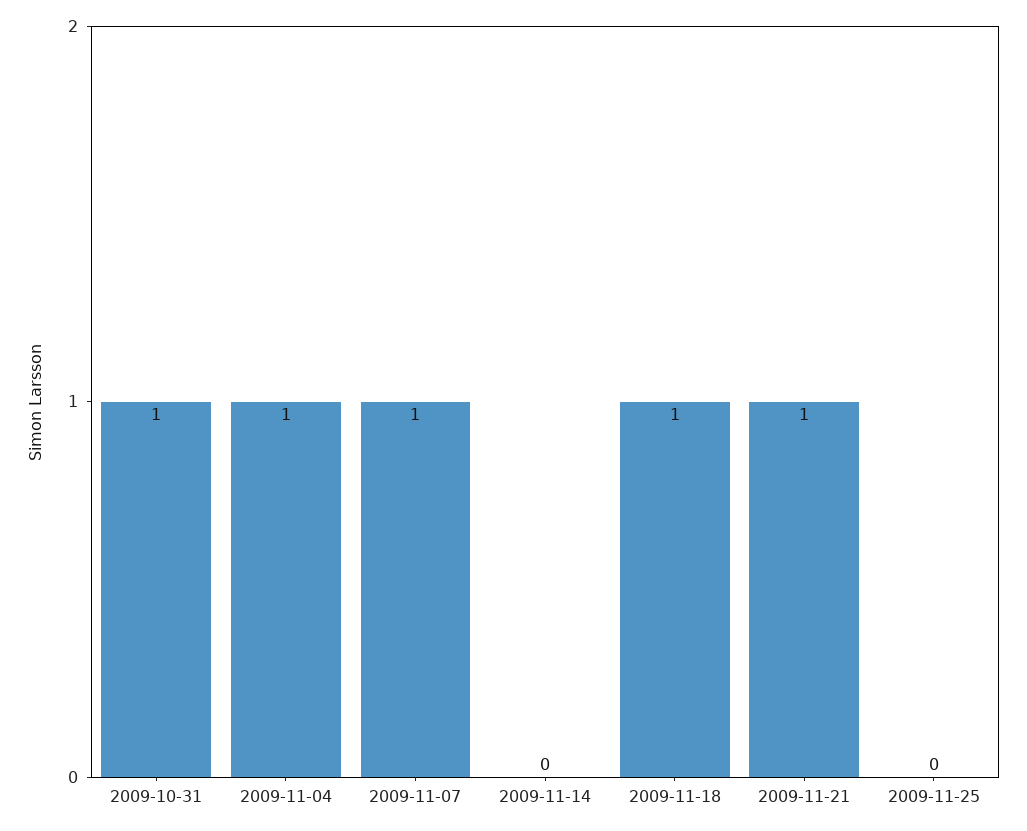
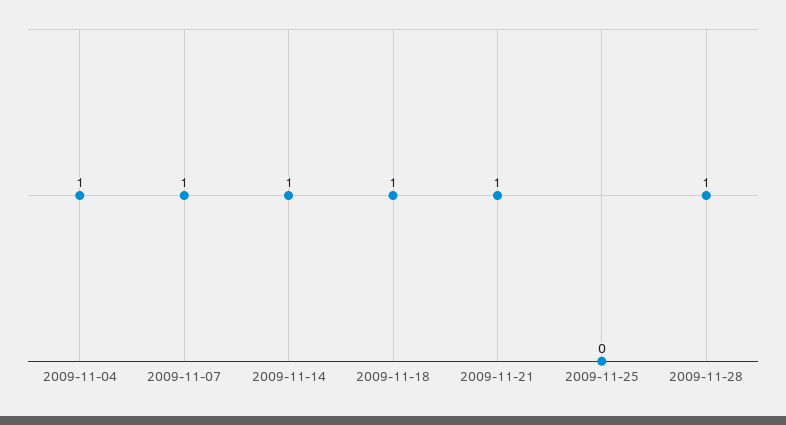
2009-10-31: 1 -> none
2009-11-14: 0 -> 1
2009-11-28: none -> 1

